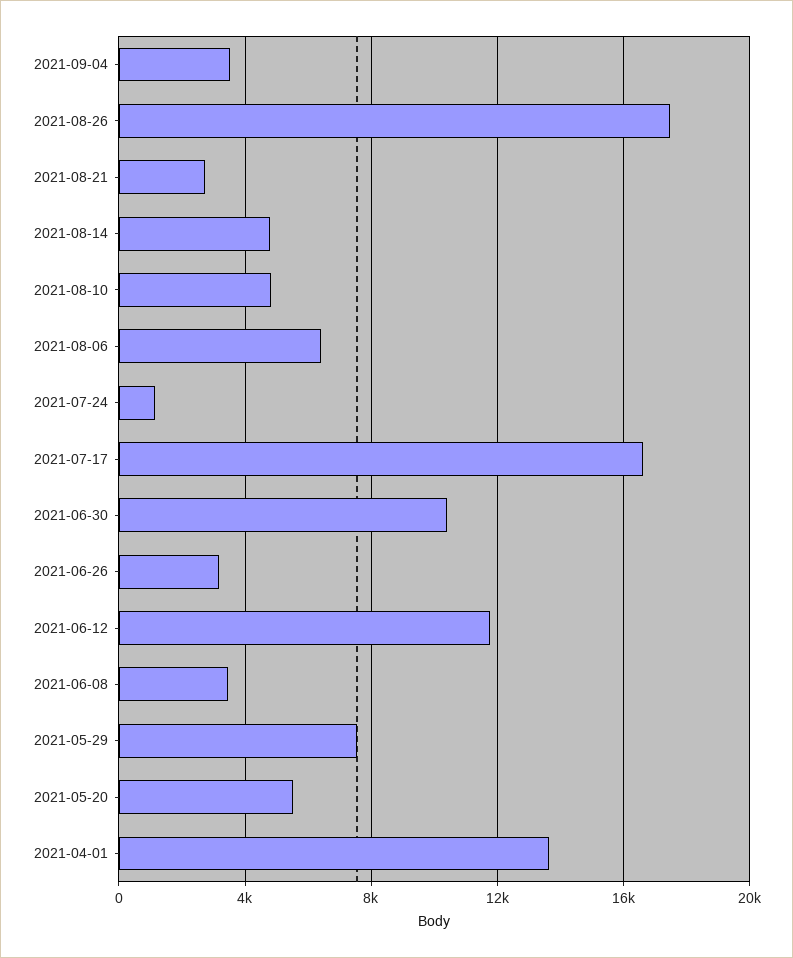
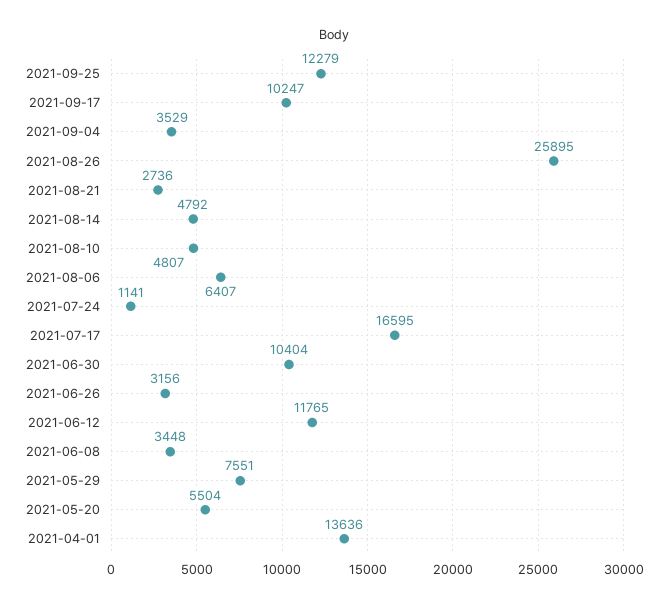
2021-08-26: 17500 -> 25895
2021-09-25: none -> 12279
2021-09-17: none -> 10247

